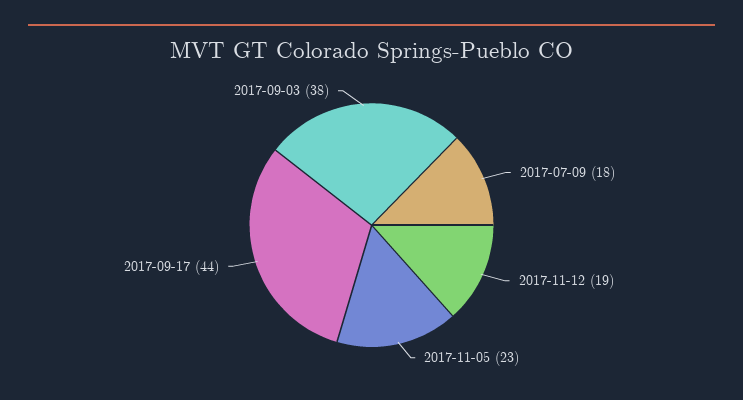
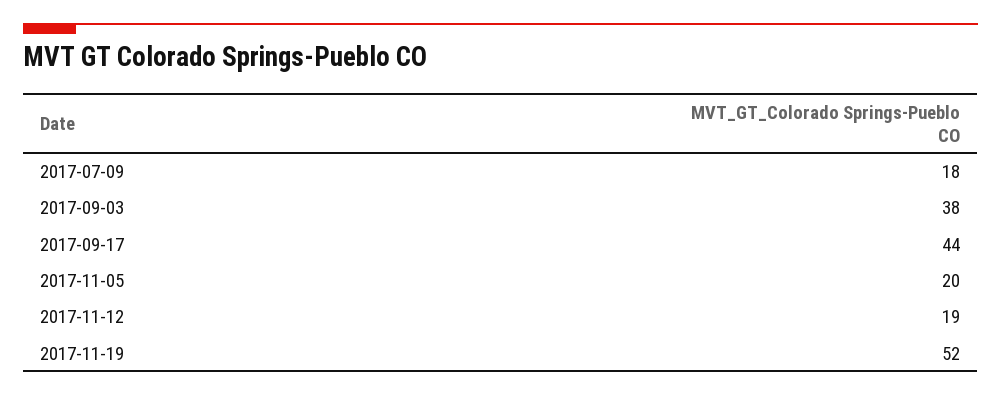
2017-11-05: 23 -> 20
2017-11-19: none -> 52

